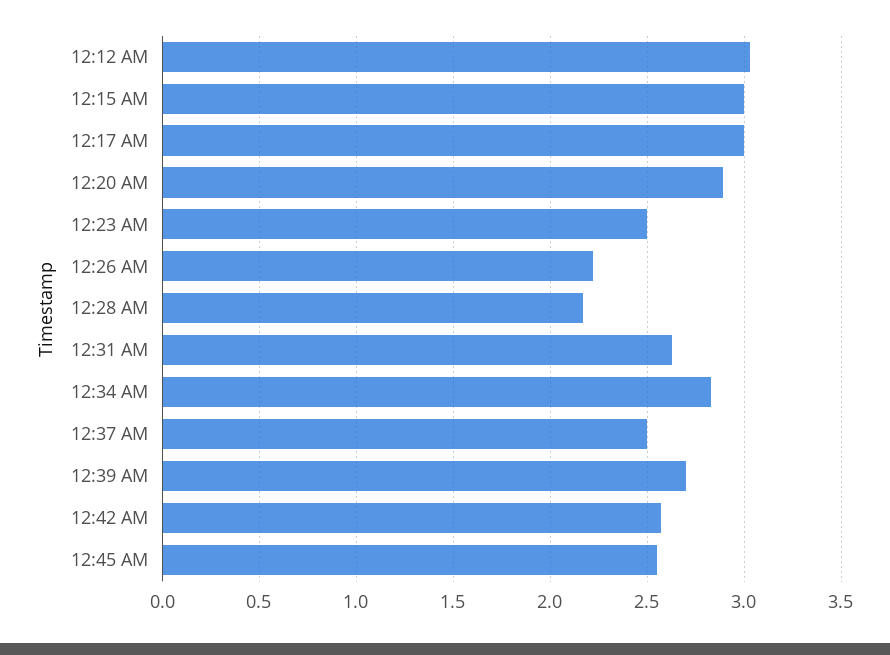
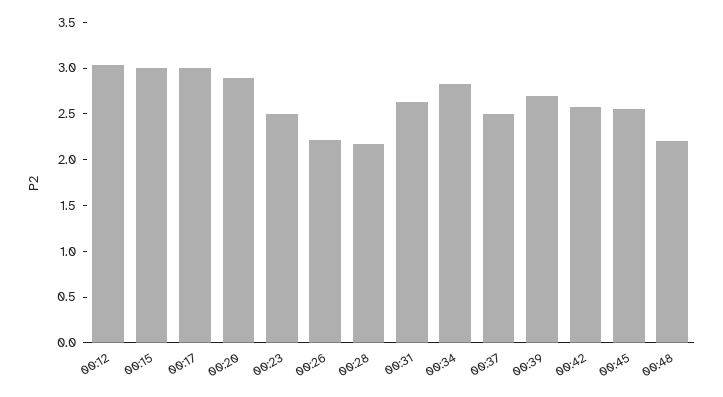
00:48: none -> 2.2

